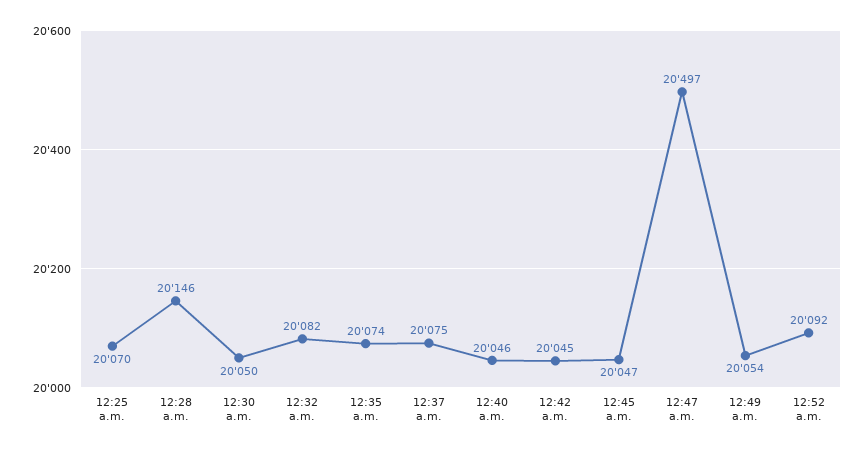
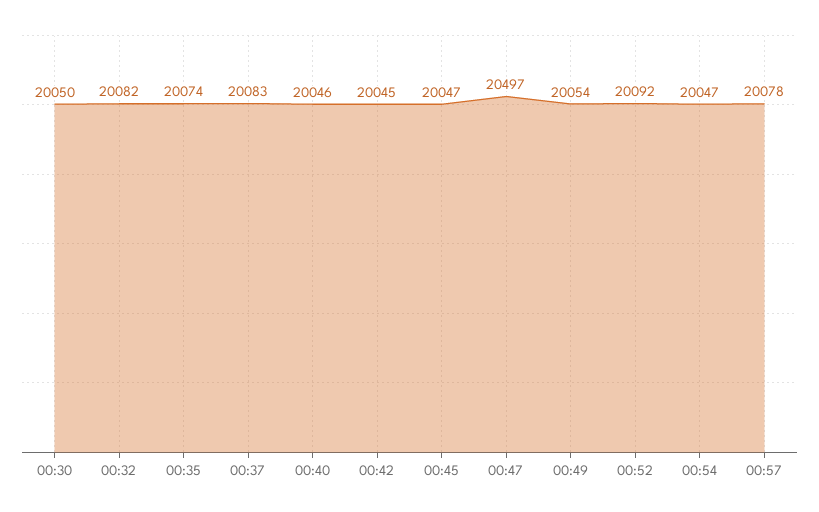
12:25 a.m.: 20070 -> none
12:28 a.m.: 20146 -> none
12:37 a.m.: 20075 -> 20083
00:54: none -> 20047
00:57: none -> 20078

